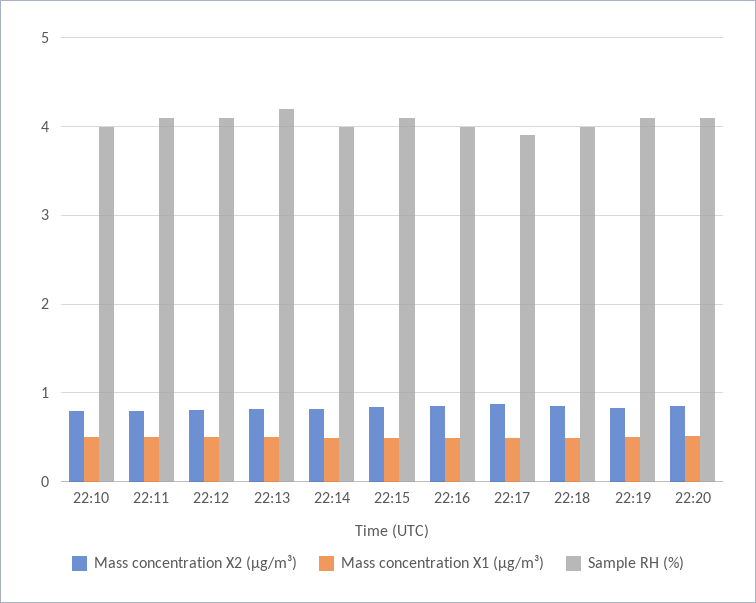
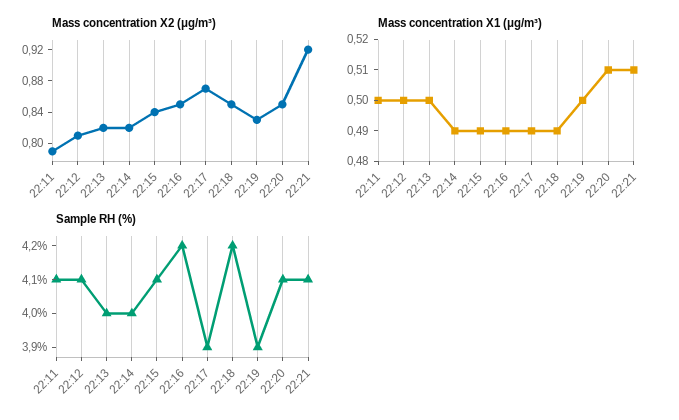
Mass concentration X2 (μg/m³), 22:10: 0.8 -> none
Mass concentration X1 (μg/m³), 22:10: 0.5 -> none
Sample RH (%), 22:10: 4 -> none
Sample RH (%), 22:13: 4.2 -> 4
Sample RH (%), 22:16: 4 -> 4.2
Sample RH (%), 22:18: 4 -> 4.2
Sample RH (%), 22:19: 4.1 -> 3.9
Mass concentration X2 (μg/m³), 22:21: none -> 0.92
Mass concentration X1 (μg/m³), 22:21: none -> 0.51
Sample RH (%), 22:21: none -> 4.1

